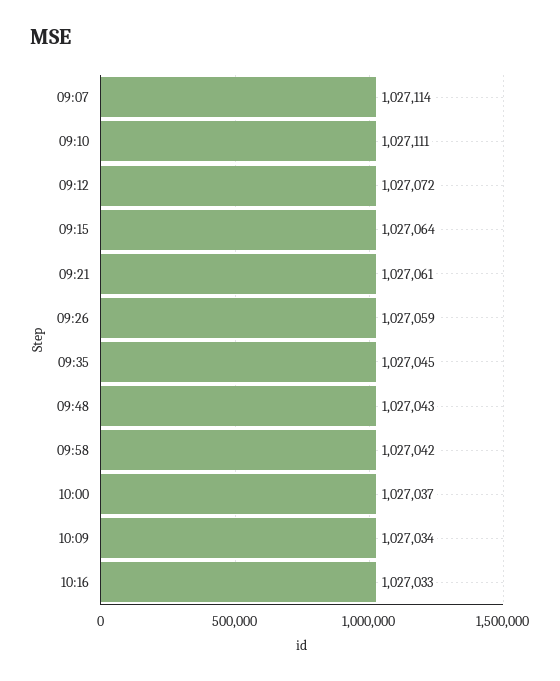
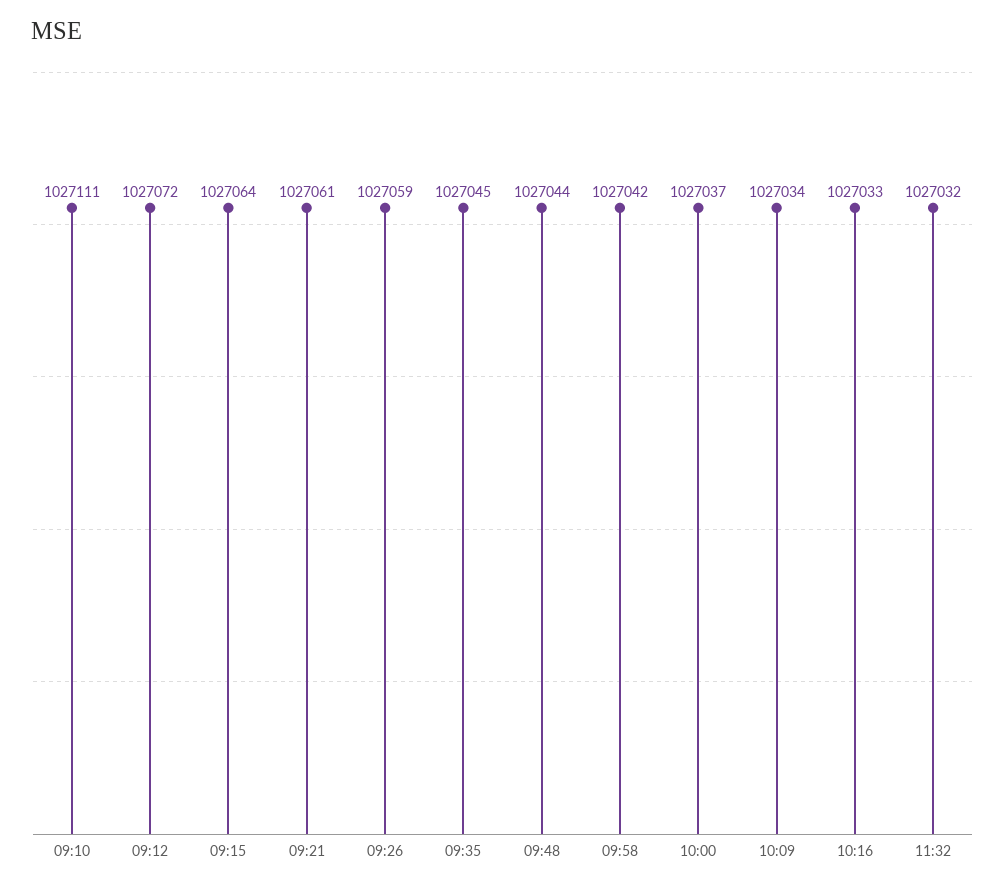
09:07: 1027114 -> none
09:48: 1027043 -> 1027044
11:32: none -> 1027032

